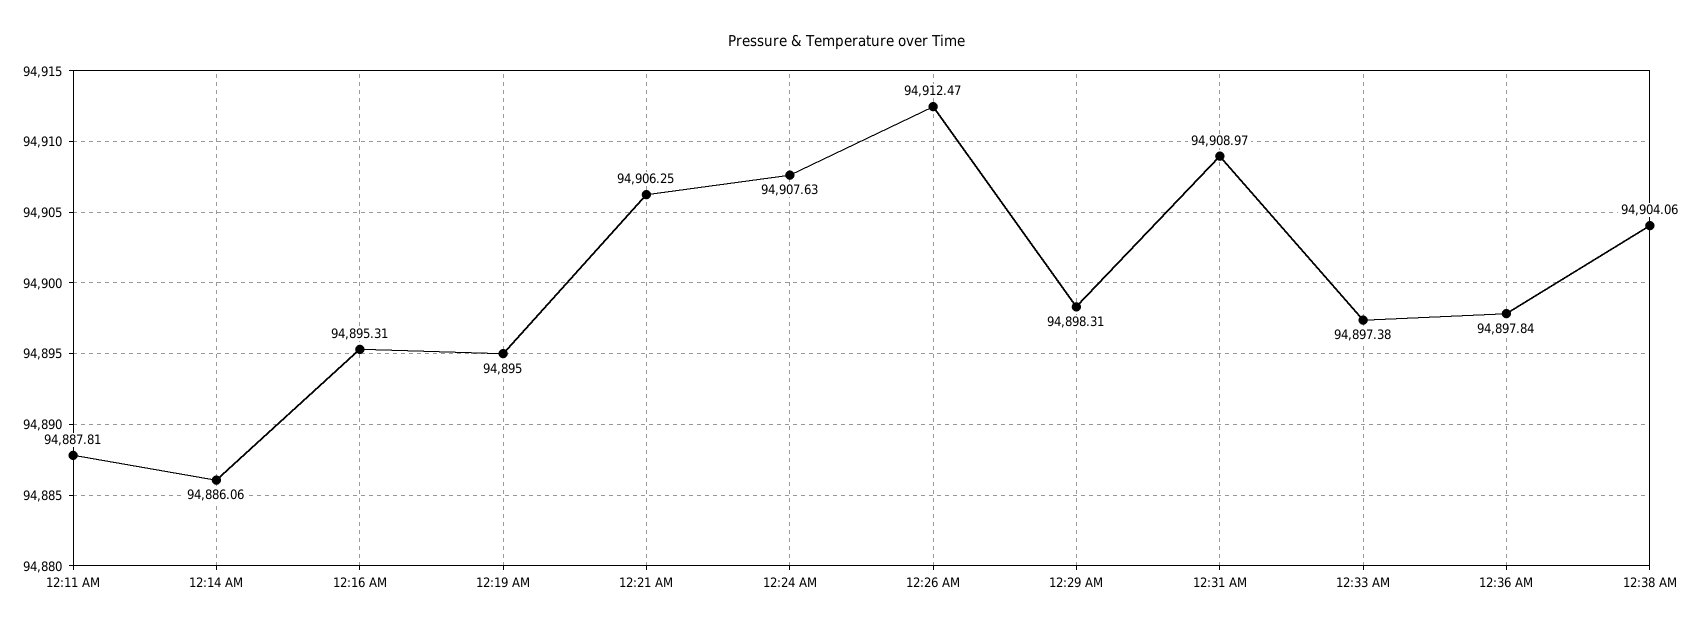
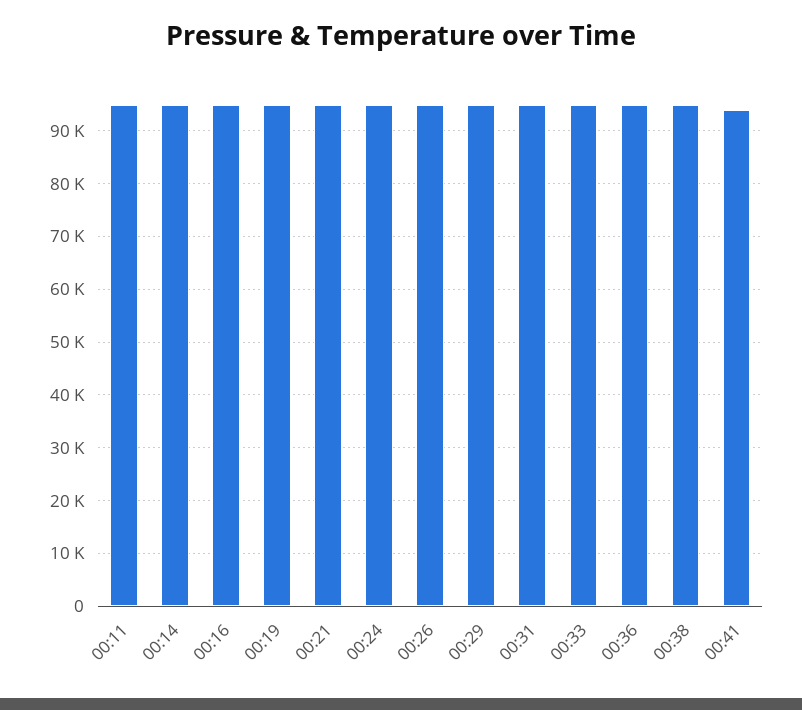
00:41: none -> 94000

